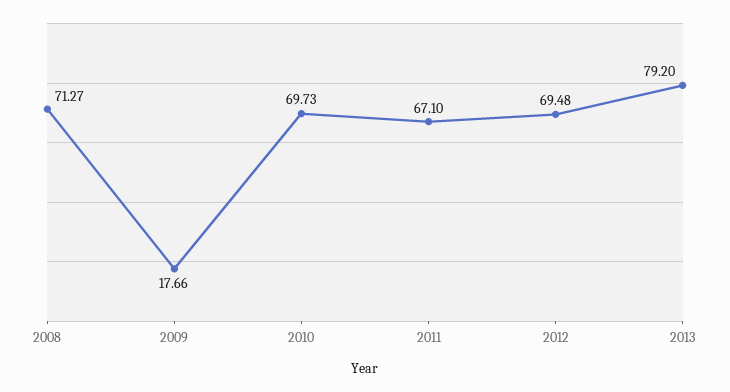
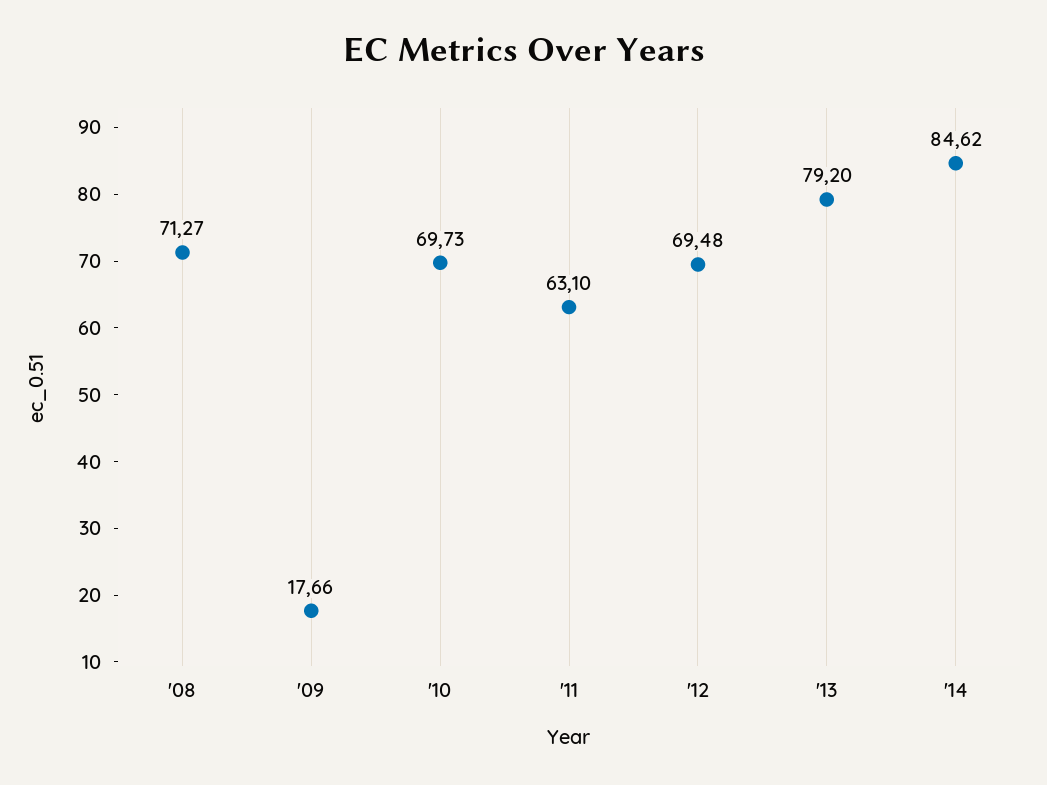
2011: 67.1 -> 63.1
'14: none -> 84.62

